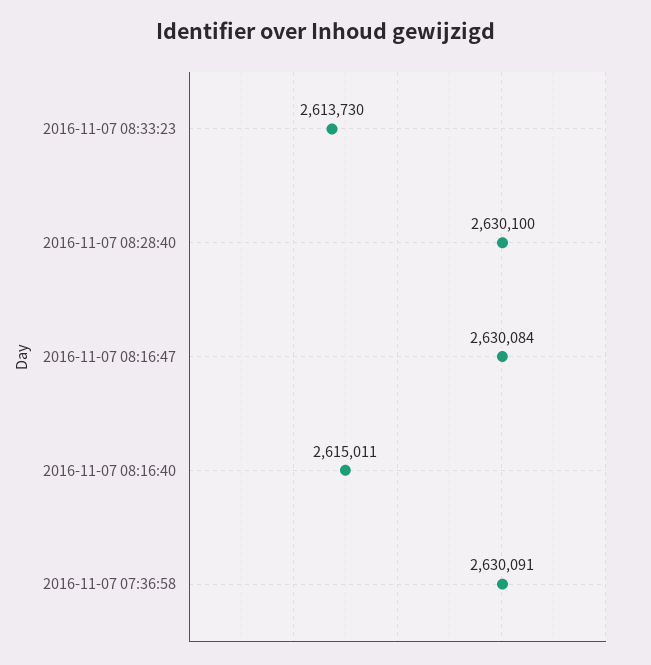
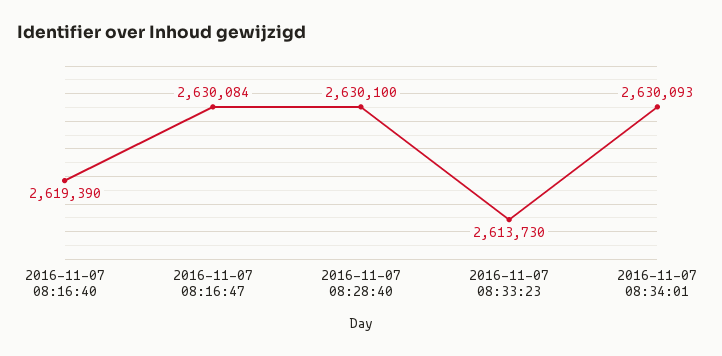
2016-11-07 08:16:40: 2615011 -> 2619390
2016-11-07 07:36:58: 2630091 -> none
2016-11-07 08:34:01: none -> 2630093

